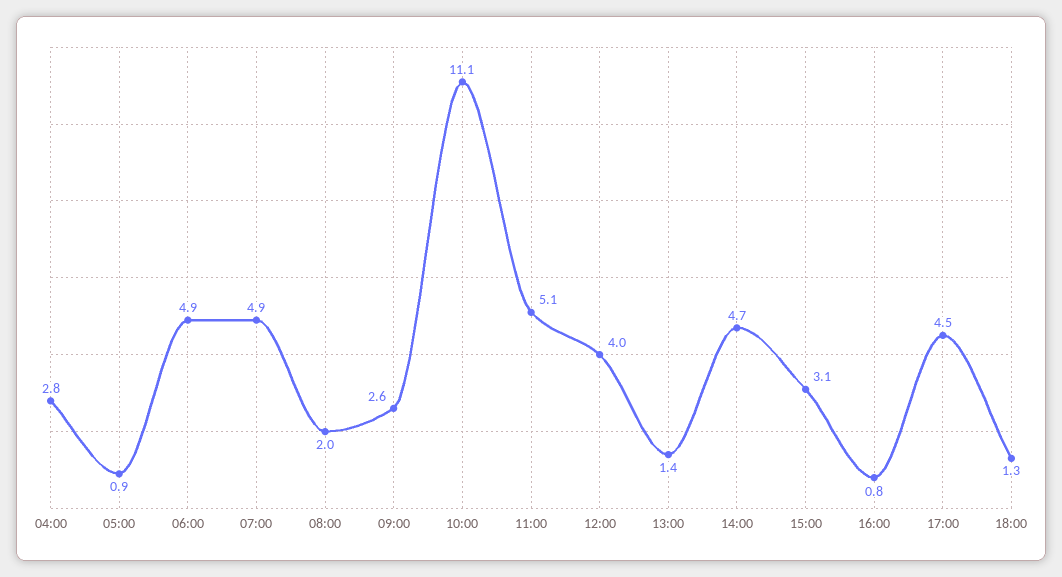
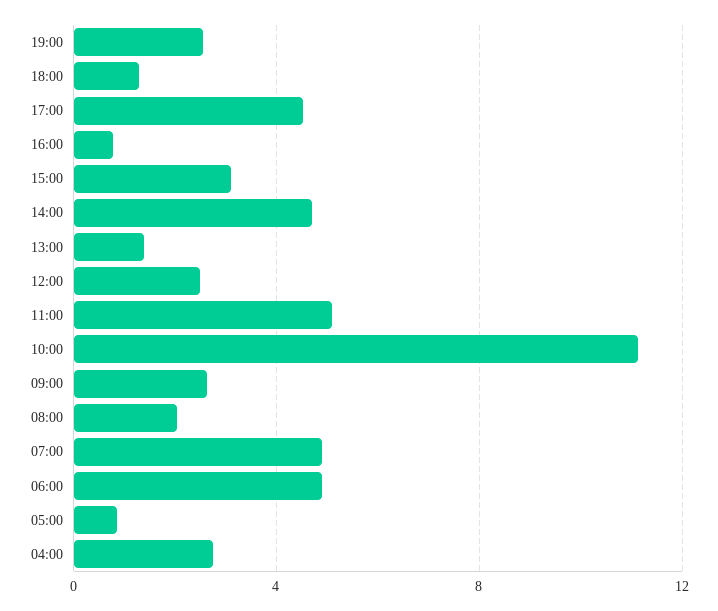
12:00: 4 -> 2.5
19:00: none -> 2.5

